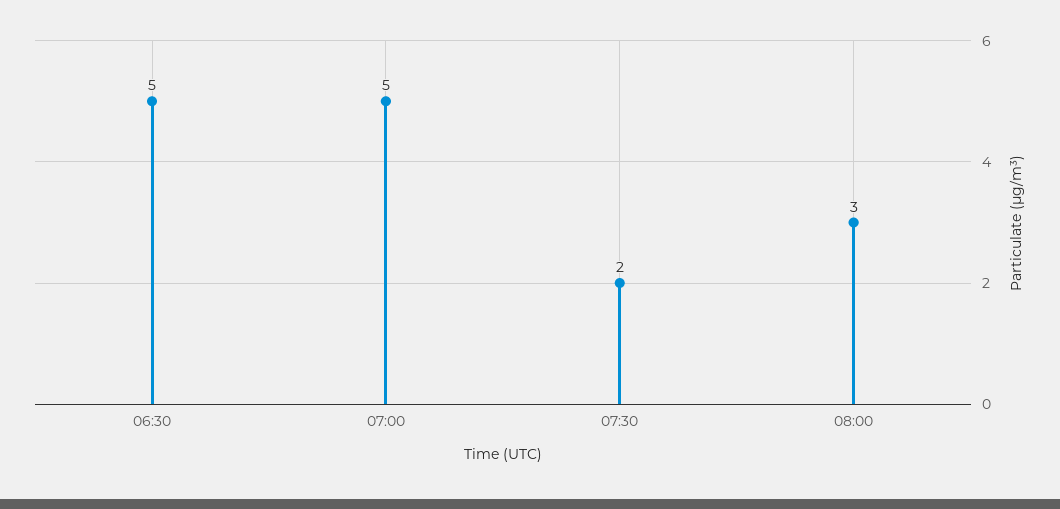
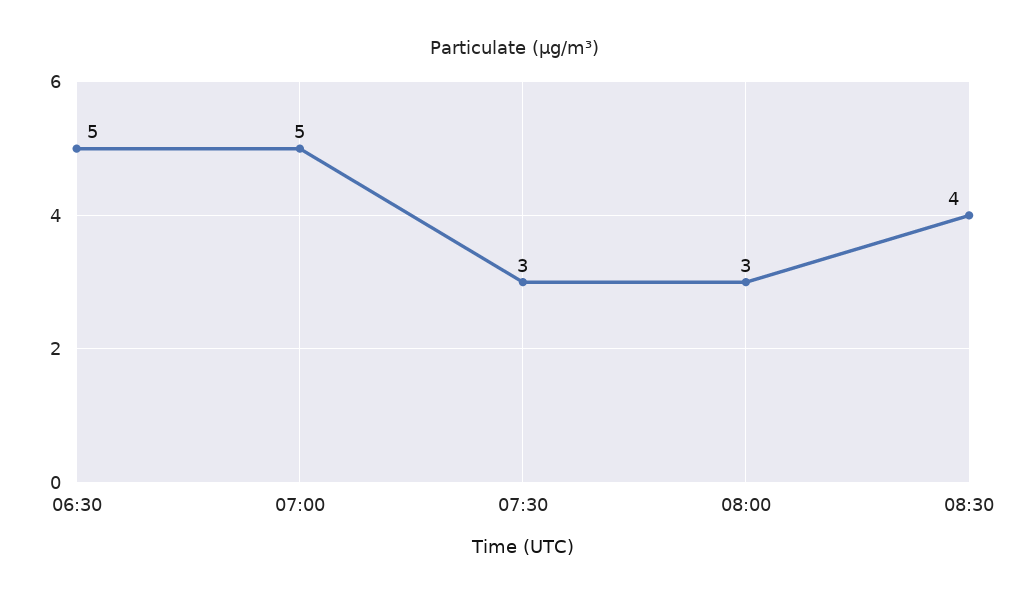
07:30: 2 -> 3
08:30: none -> 4

